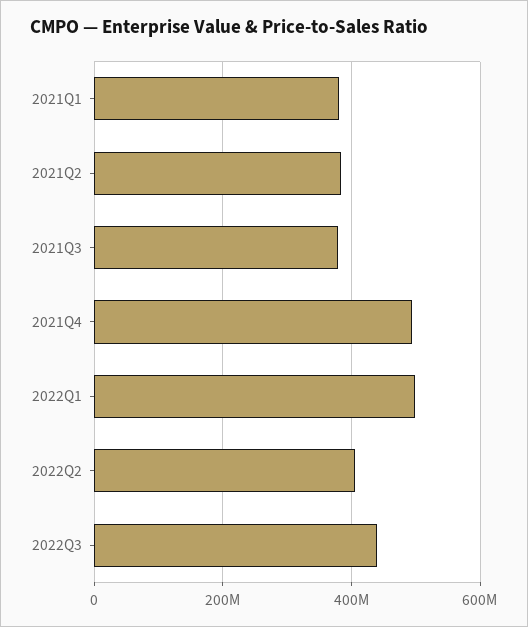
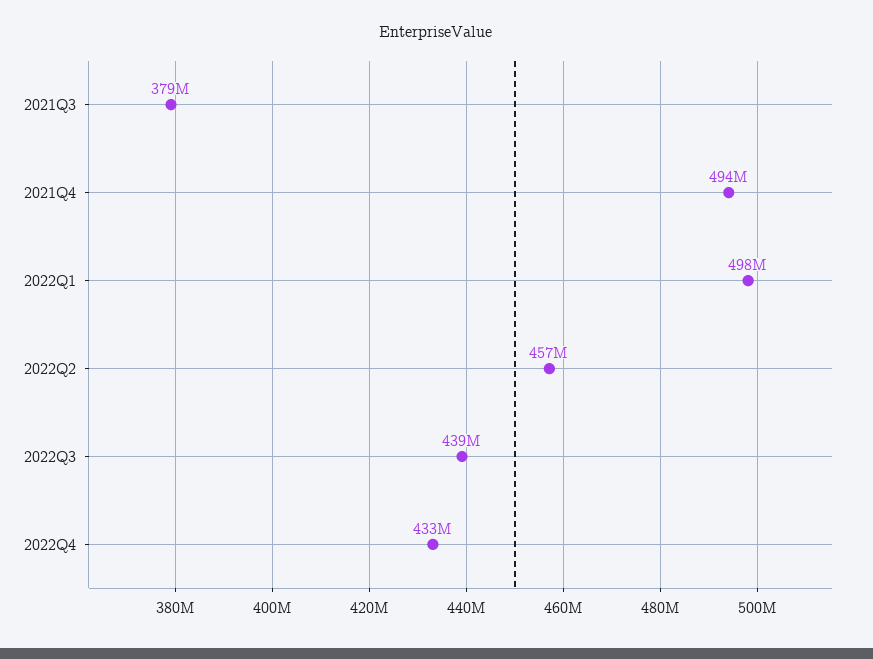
2021Q1: 380000000 -> none
2021Q2: 380000000 -> none
2022Q2: 400000000 -> 457000000
2022Q4: none -> 433000000

